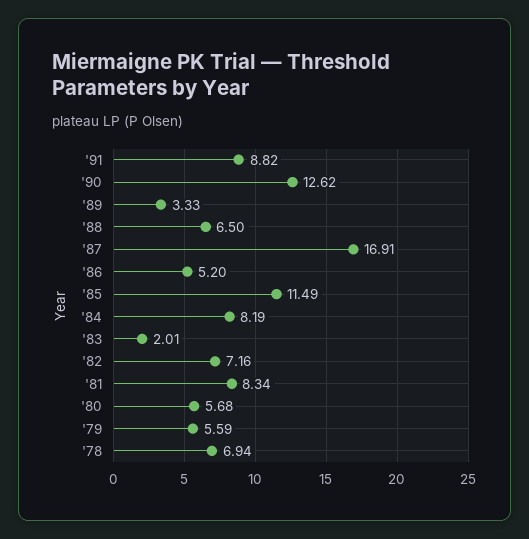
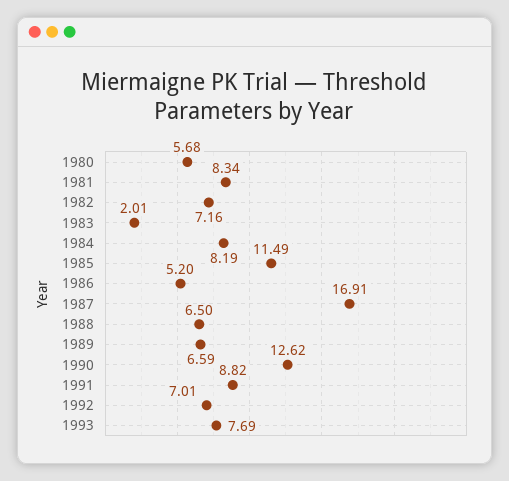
'89: 3.33 -> 6.59
'79: 5.59 -> none
'78: 6.94 -> none
1992: none -> 7.01
1993: none -> 7.69

